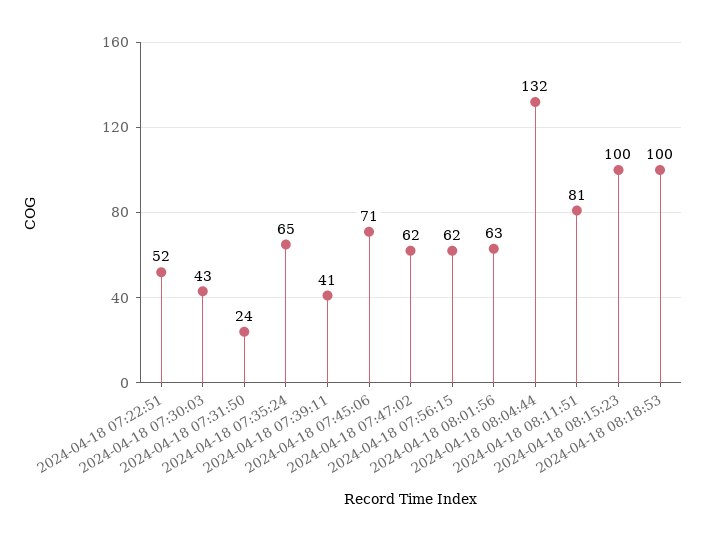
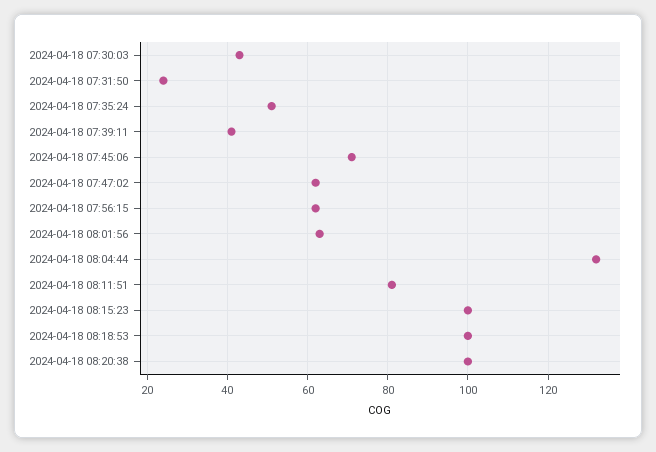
2024-04-18 07:22:51: 52 -> none
2024-04-18 07:35:24: 65 -> 50
2024-04-18 08:20:38: none -> 100

